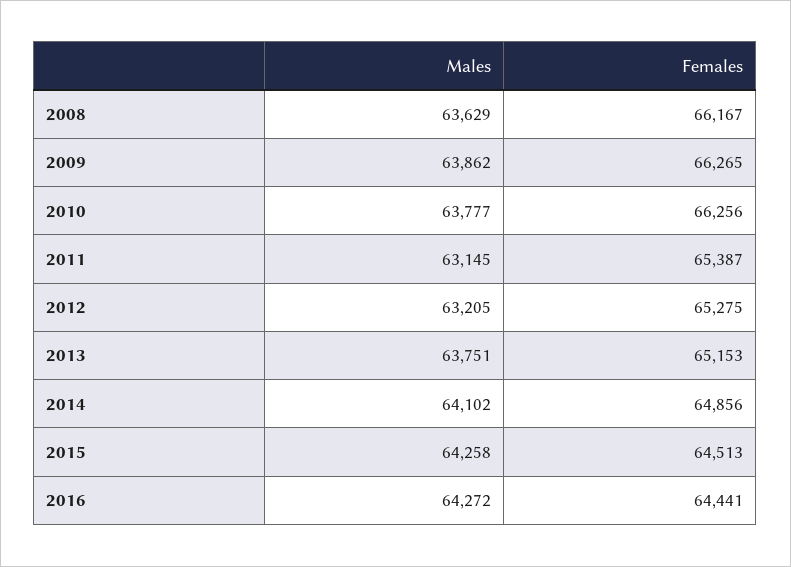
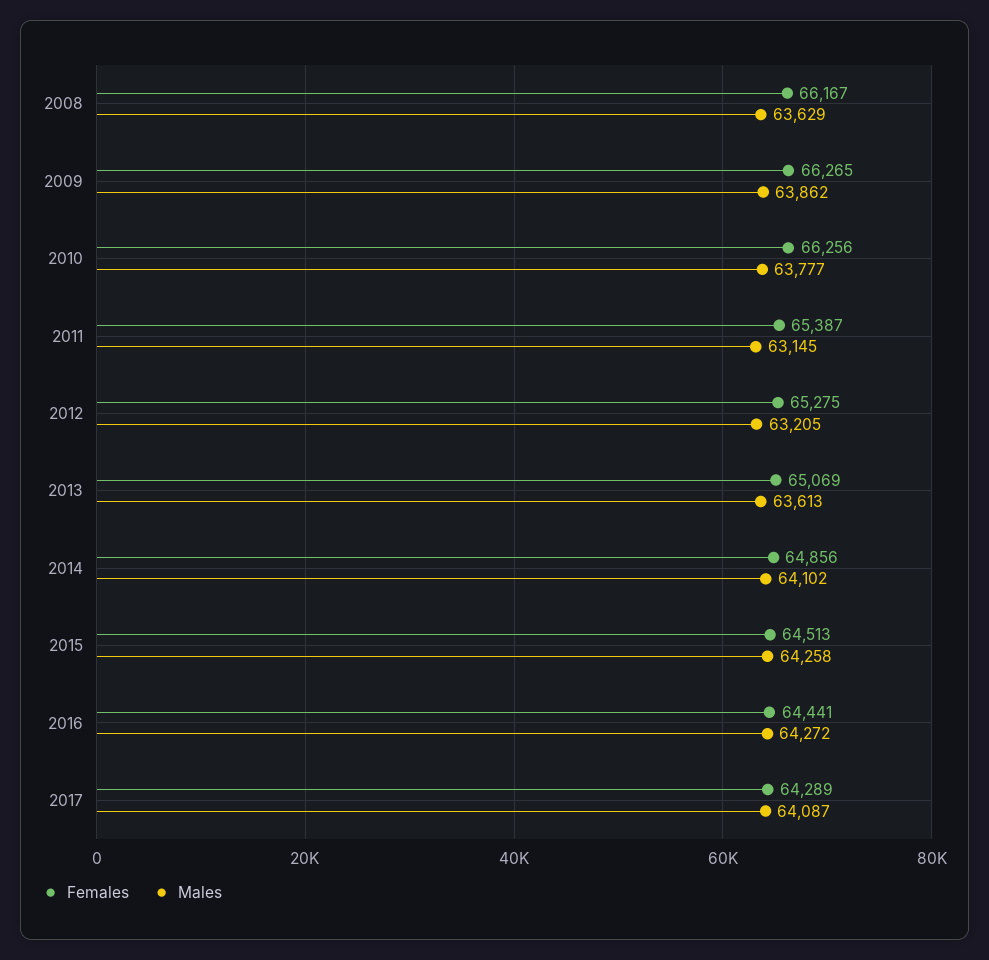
Males, 2013: 63751 -> 63613
Females, 2013: 65153 -> 65069
Females, 2017: none -> 64289
Males, 2017: none -> 64087

